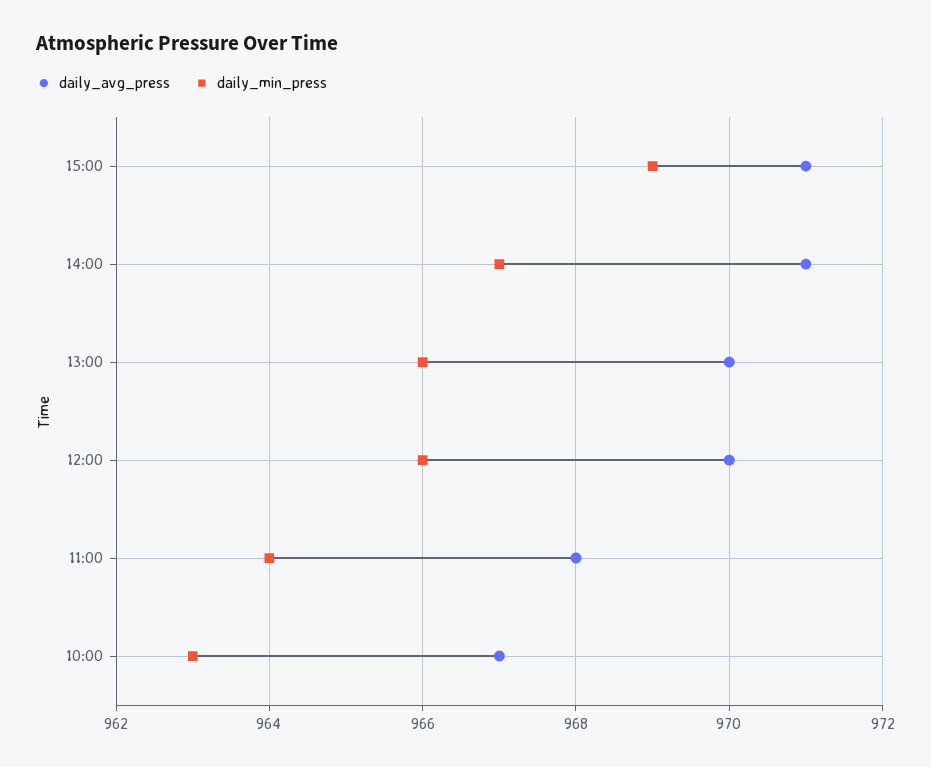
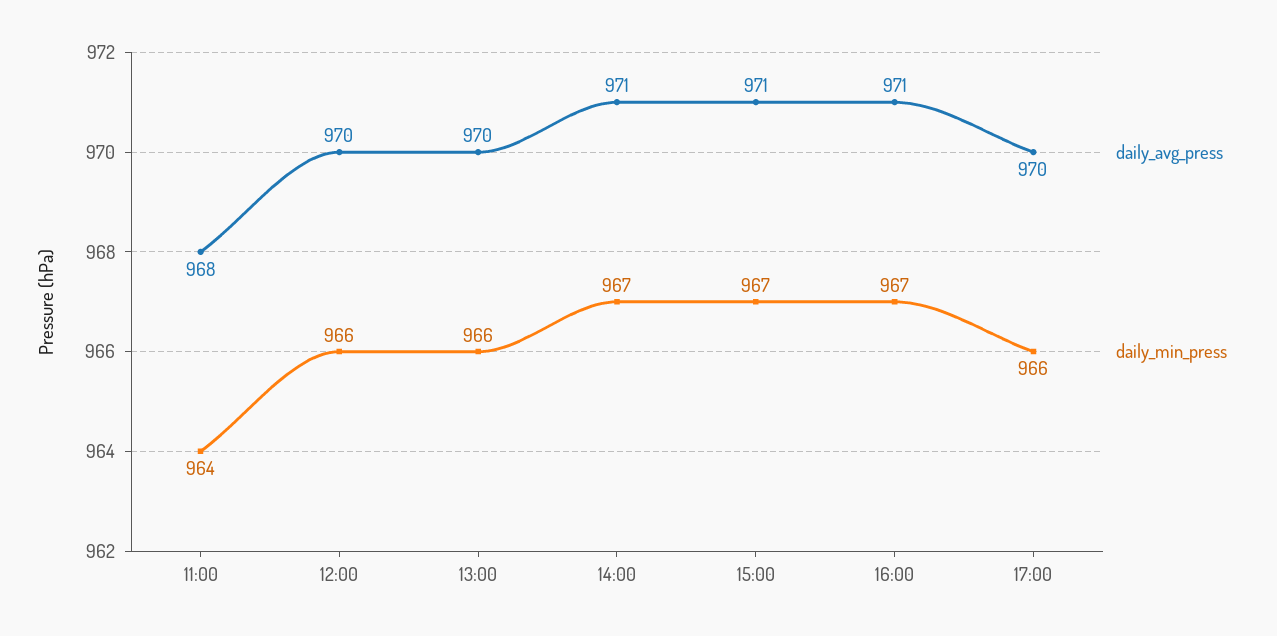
daily_min_press, 15:00: 969 -> 967
daily_avg_press, 10:00: 967 -> none
daily_min_press, 10:00: 963 -> none
daily_avg_press, 16:00: none -> 971
daily_min_press, 16:00: none -> 967
daily_avg_press, 17:00: none -> 970
daily_min_press, 17:00: none -> 966

